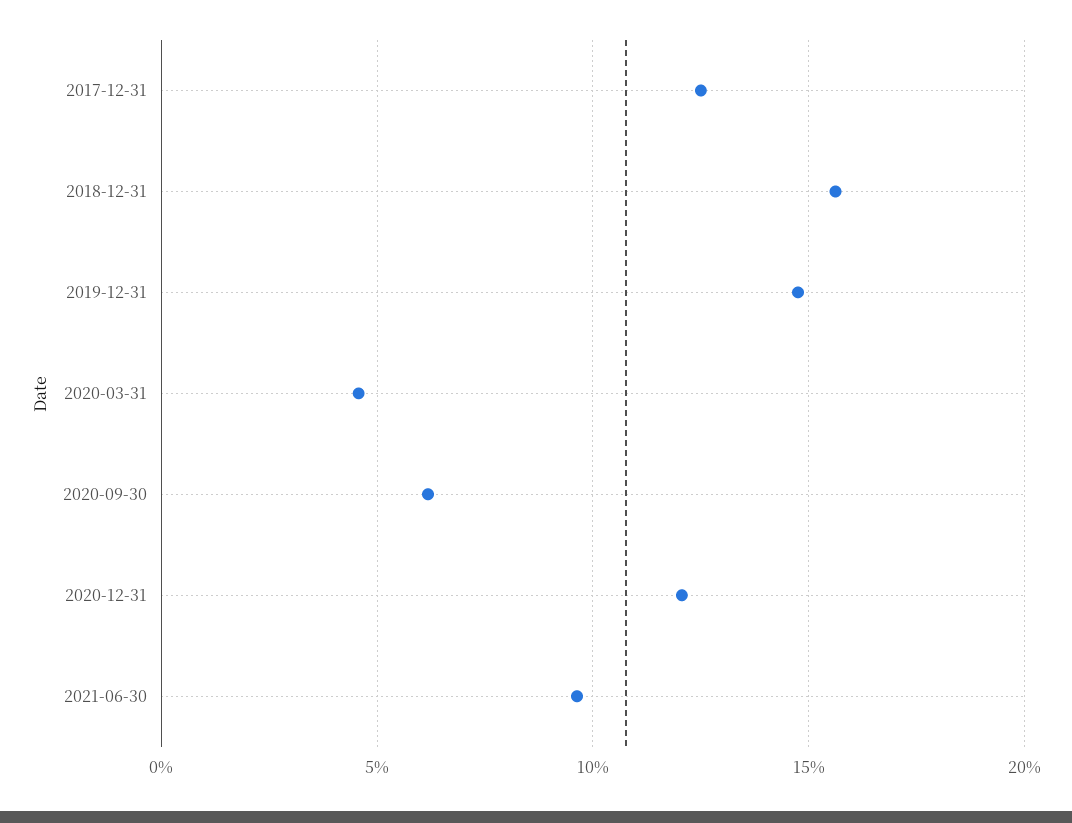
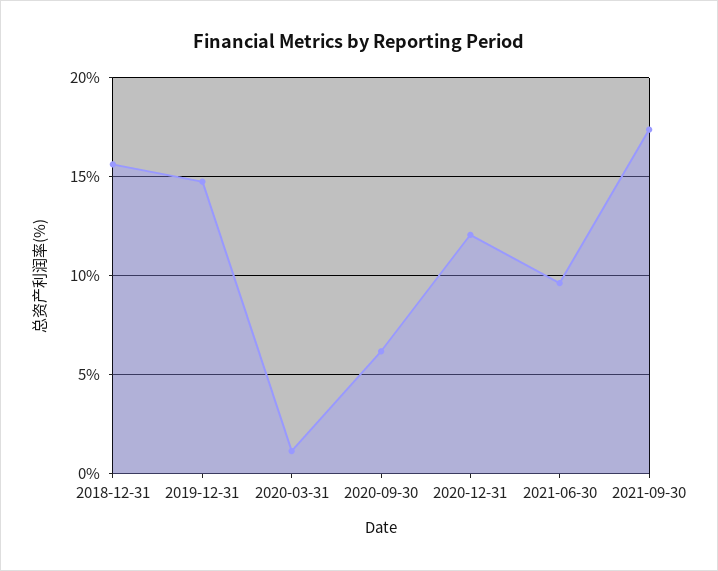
2017-12-31: 12.5 -> none
2020-03-31: 4.5 -> 1
2021-09-30: none -> 17.5

